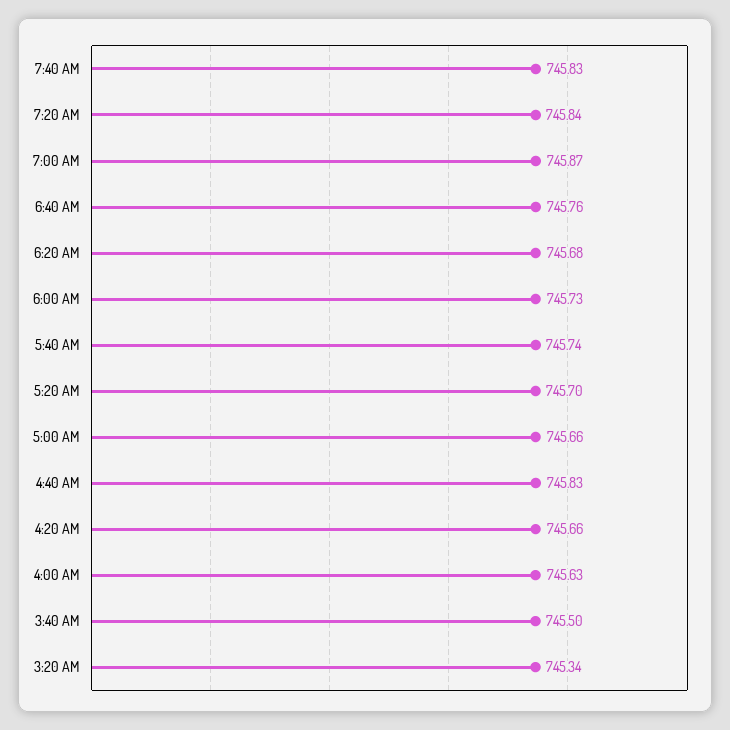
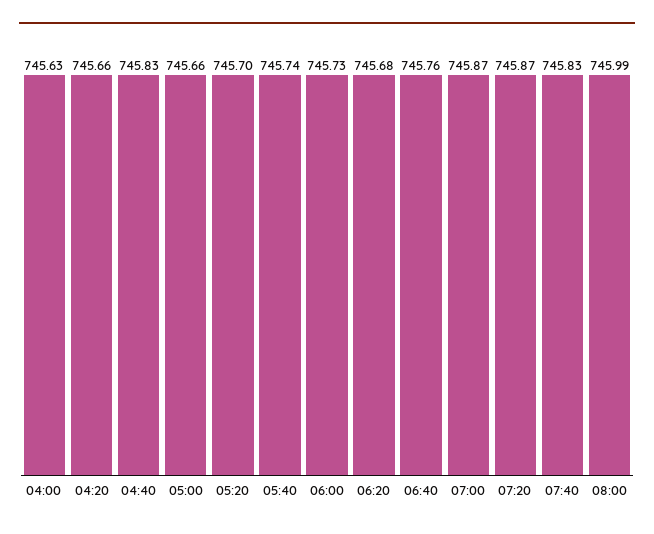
7:20 AM: 745.84 -> 745.87
3:40 AM: 745.5 -> none
3:20 AM: 745.34 -> none
08:00: none -> 745.99

